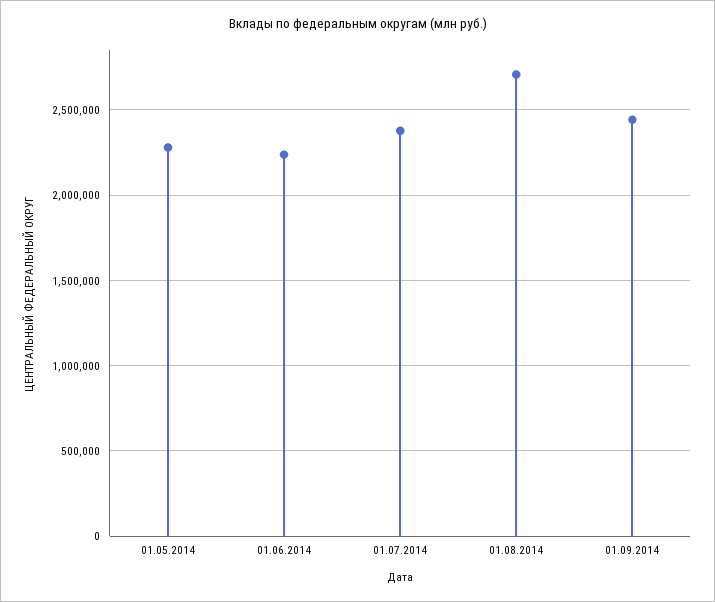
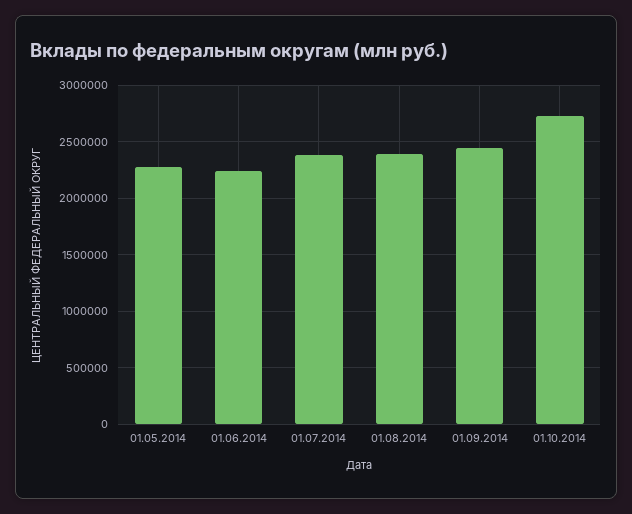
01.08.2014: 2700000 -> 2400000
01.10.2014: none -> 2700000

